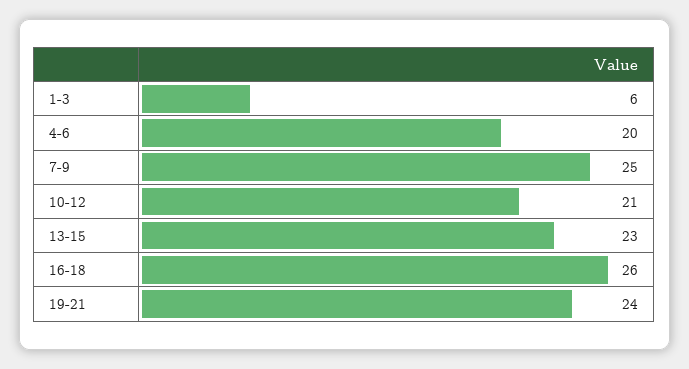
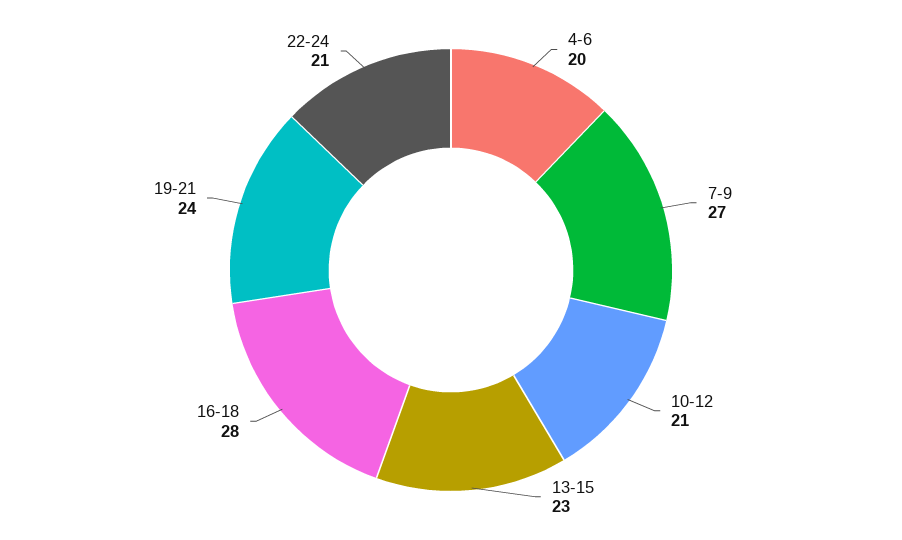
1-3: 6 -> none
7-9: 25 -> 27
16-18: 26 -> 28
22-24: none -> 21

